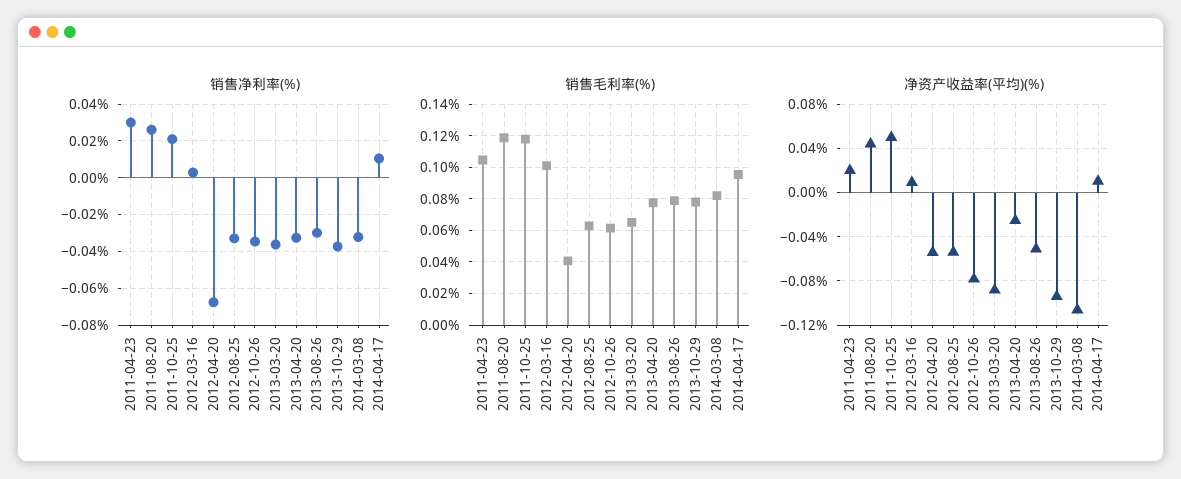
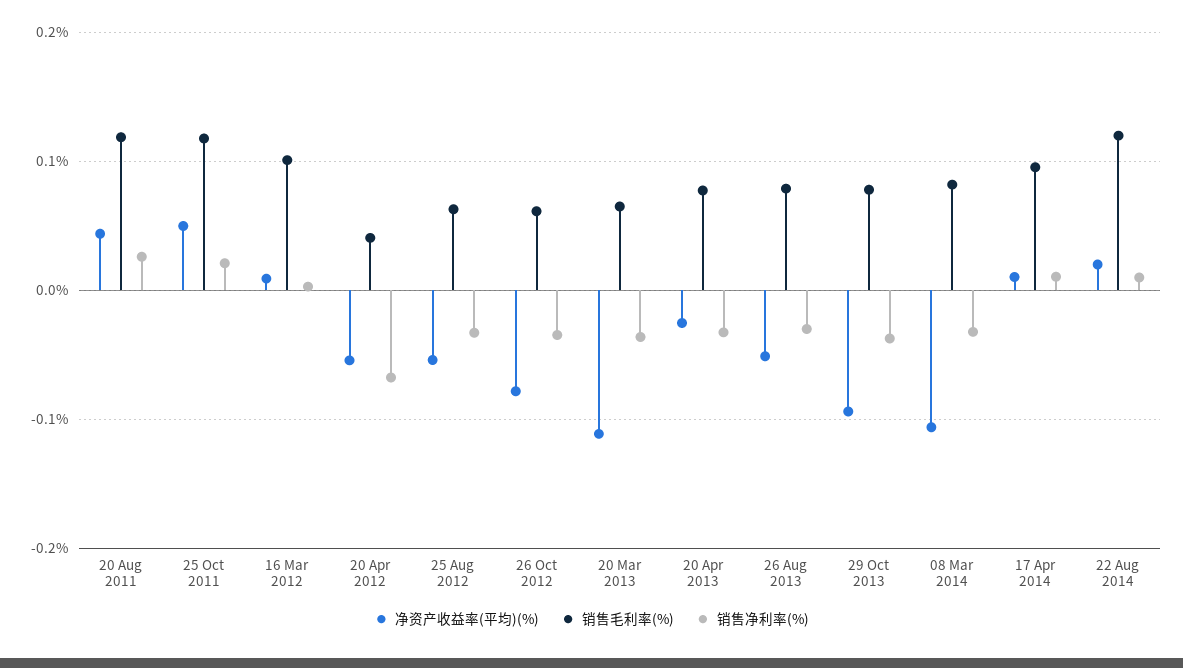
销售净利率(%), 2011-04-23: 0.03 -> none
销售毛利率(%), 2011-04-23: 0.105 -> none
净资产收益率(平均)(%), 2011-04-23: 0.02 -> none
净资产收益率(平均)(%), 2013-03-20: -0.09 -> -0.11
净资产收益率(平均)(%), 22 Aug 2014: none -> 0.02
销售毛利率(%), 22 Aug 2014: none -> 0.12
销售净利率(%), 22 Aug 2014: none -> 0.01

